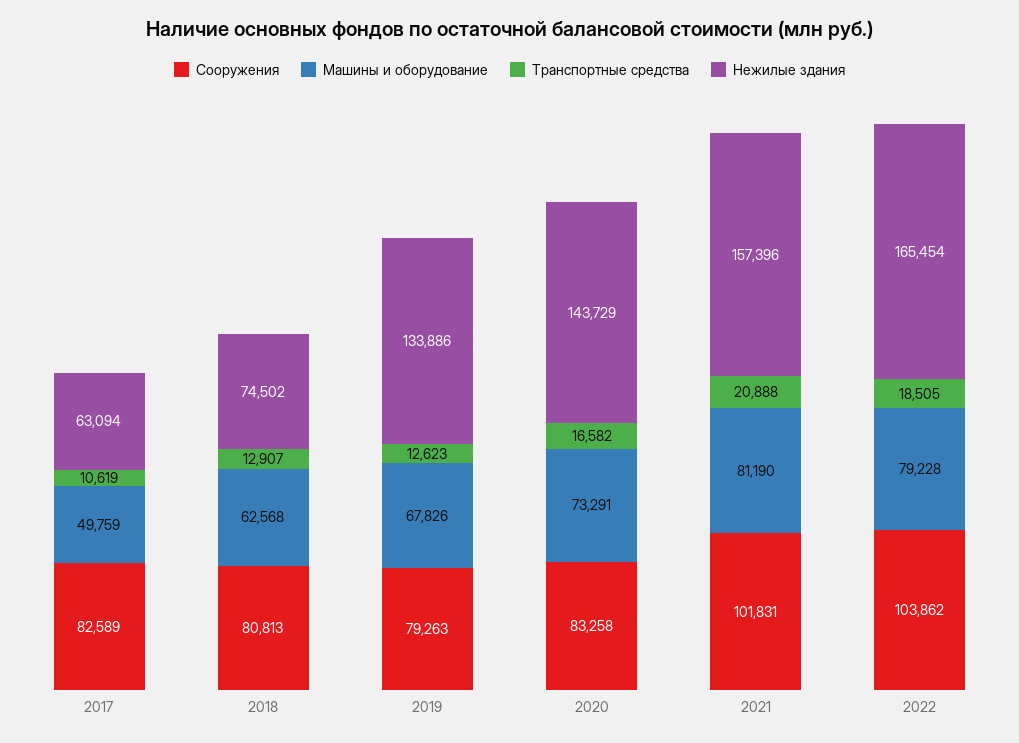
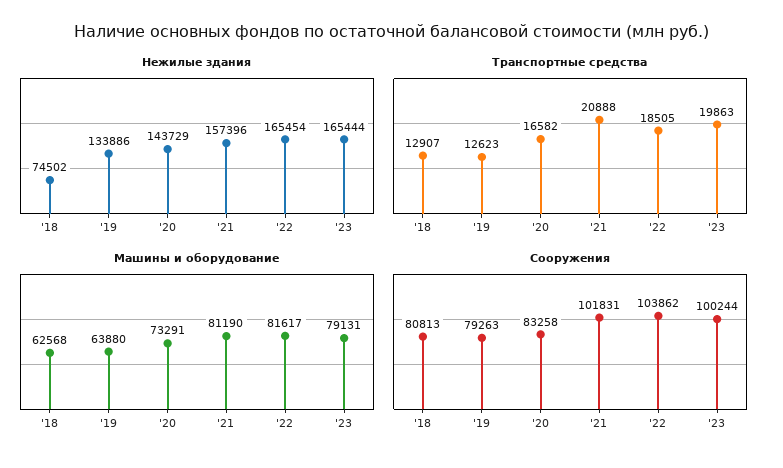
Сооружения, 2017: 82589 -> none
Машины и оборудование, 2017: 49759 -> none
Транспортные средства, 2017: 10619 -> none
Нежилые здания, 2017: 63094 -> none
Машины и оборудование, 2019: 67826 -> 63880
Машины и оборудование, 2022: 79228 -> 81617
Нежилые здания, '23: none -> 165444
Транспортные средства, '23: none -> 19863
Машины и оборудование, '23: none -> 79131
Сооружения, '23: none -> 100244

